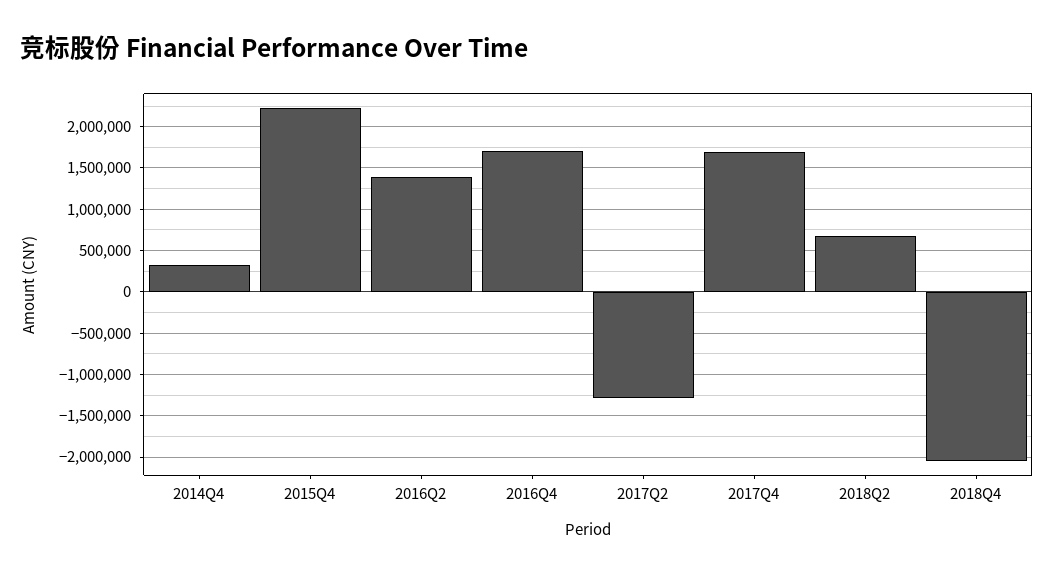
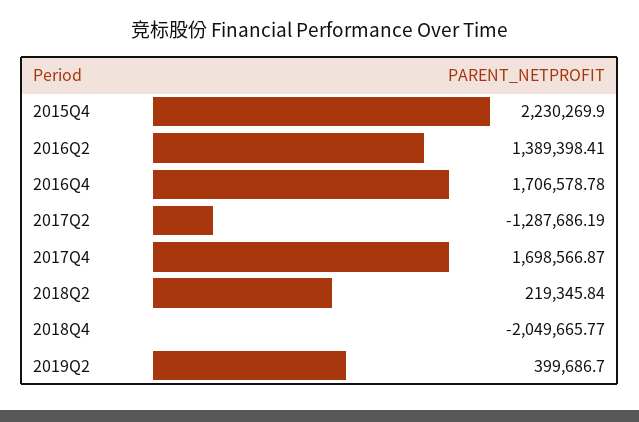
2014Q4: 300000 -> none
2018Q2: 700000 -> 219345.84
2019Q2: none -> 399686.7

